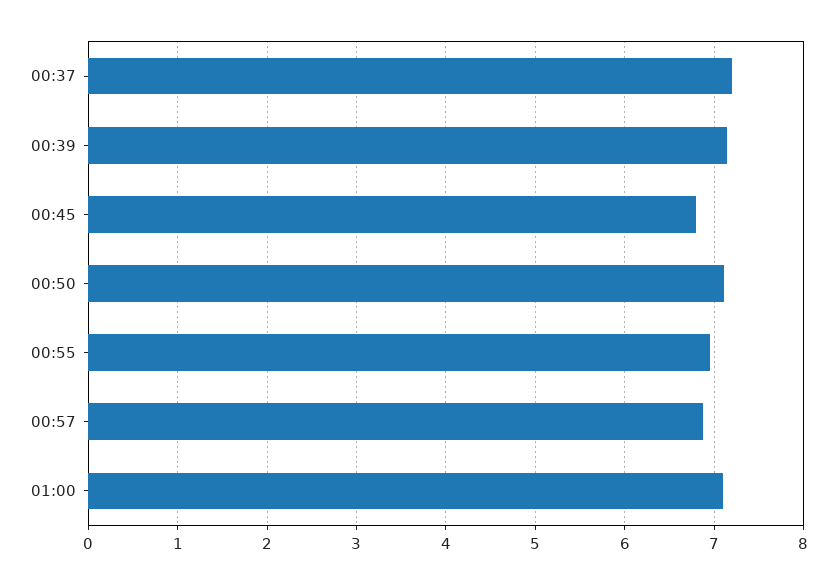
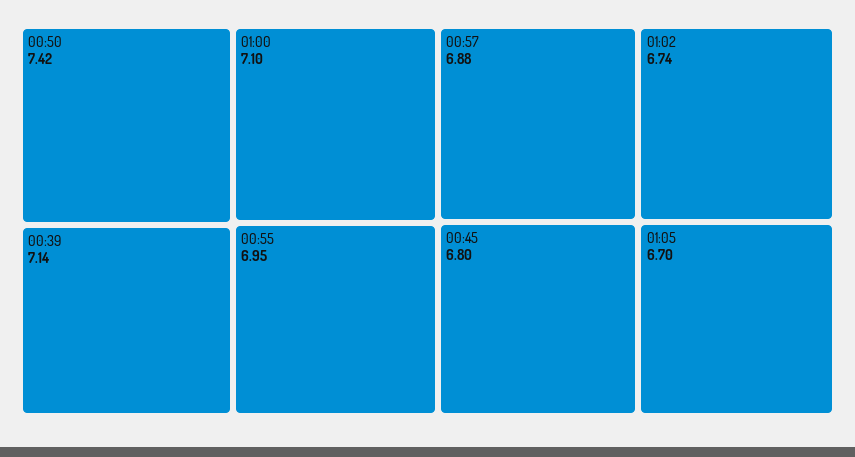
00:37: 7.2 -> none
00:50: 7.1 -> 7.42
01:02: none -> 6.74
01:05: none -> 6.7

